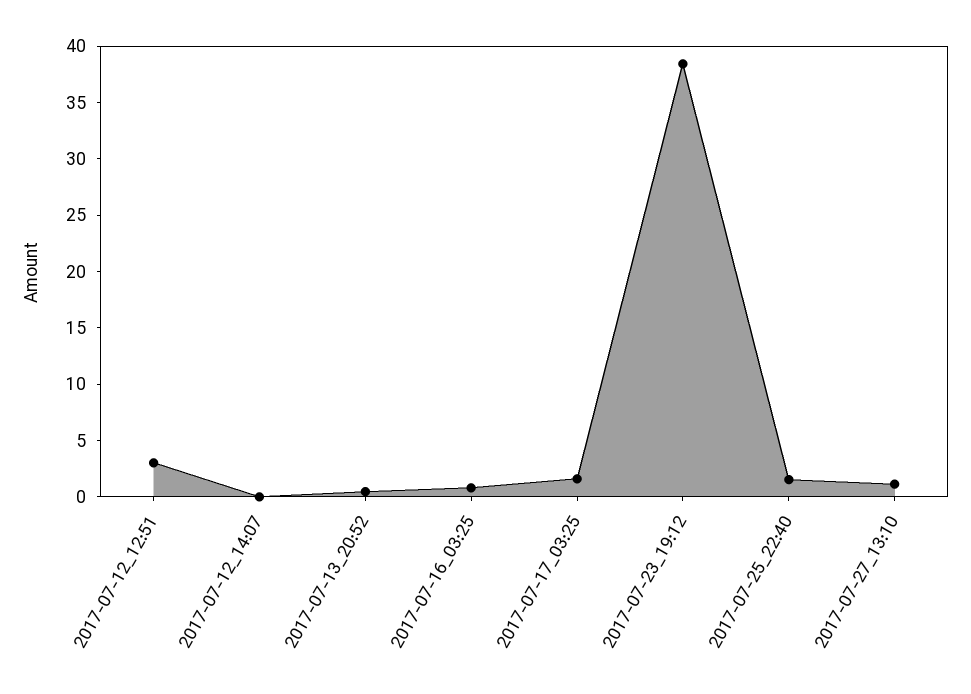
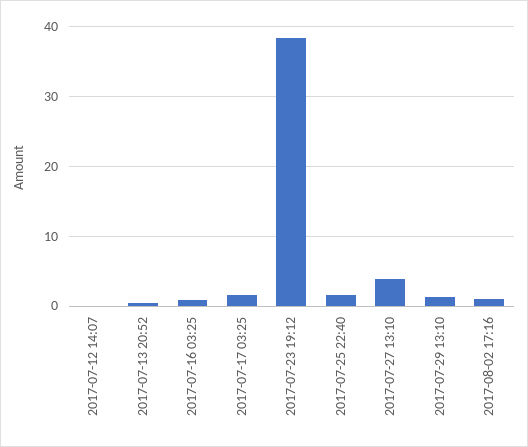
2017-07-12_12:51: 3 -> none
2017-07-27_13:10: 1 -> 4
2017-07-29 13:10: none -> 1
2017-08-02 17:16: none -> 1

